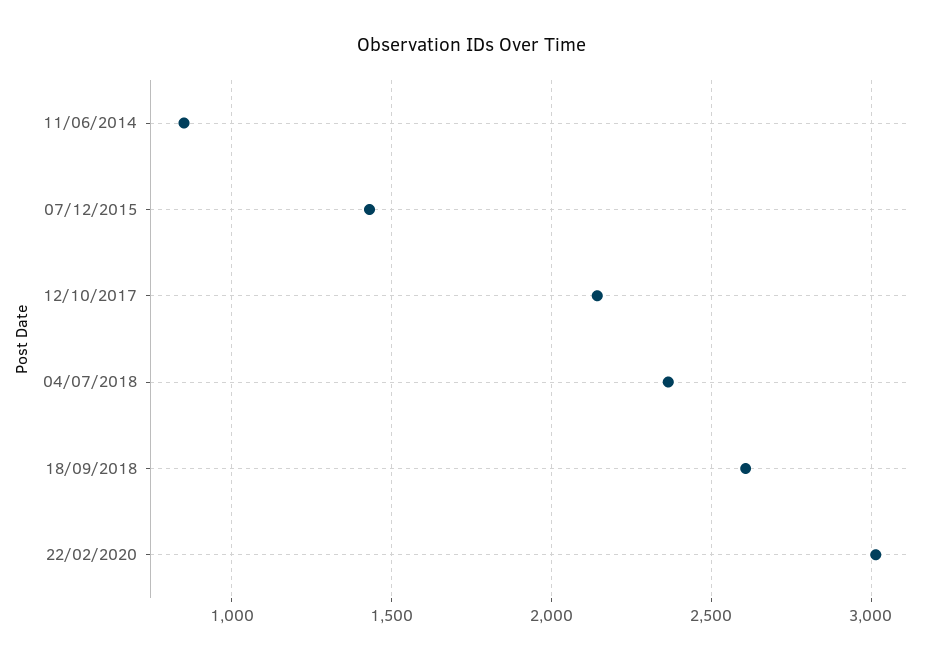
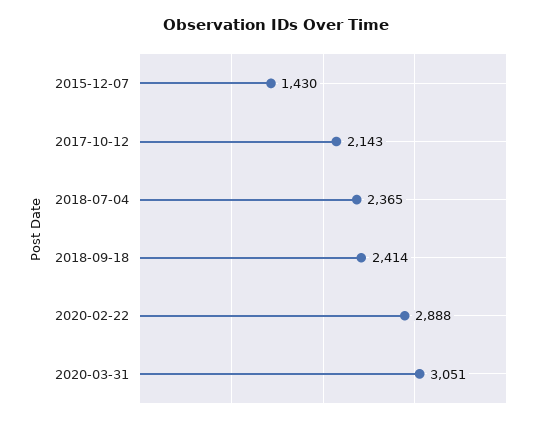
11/06/2014: 850 -> none
18/09/2018: 2600 -> 2414
22/02/2020: 3000 -> 2888
2020-03-31: none -> 3051

